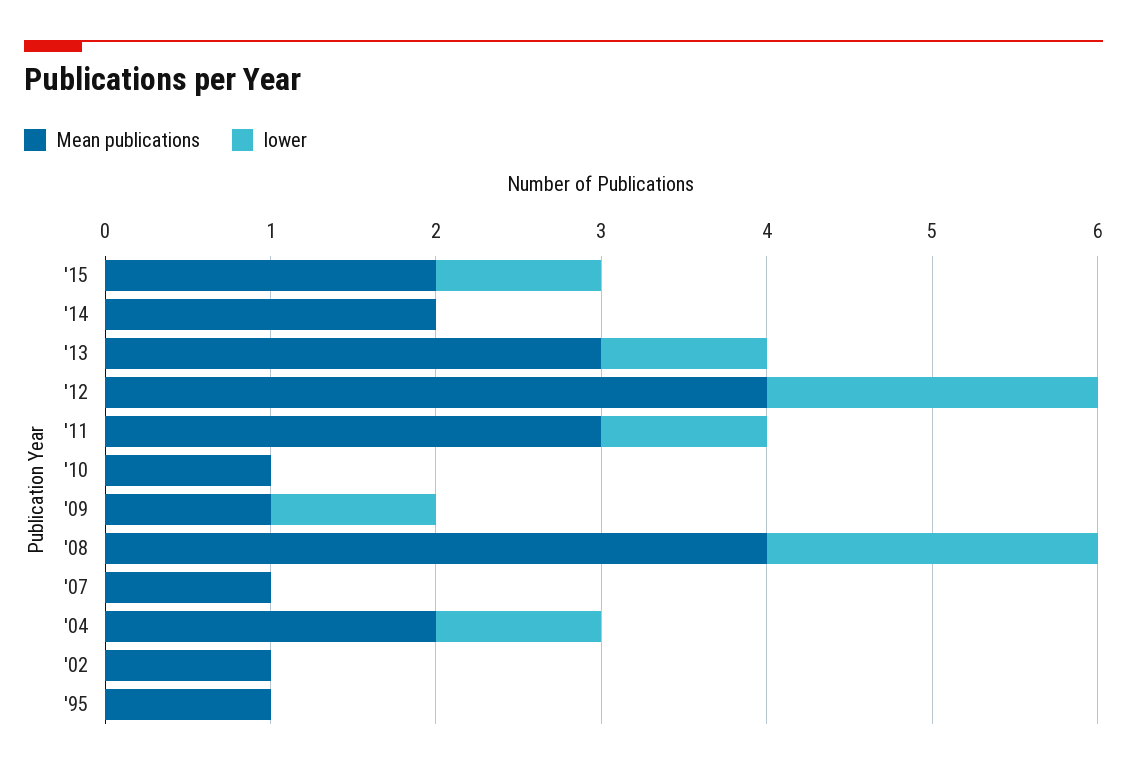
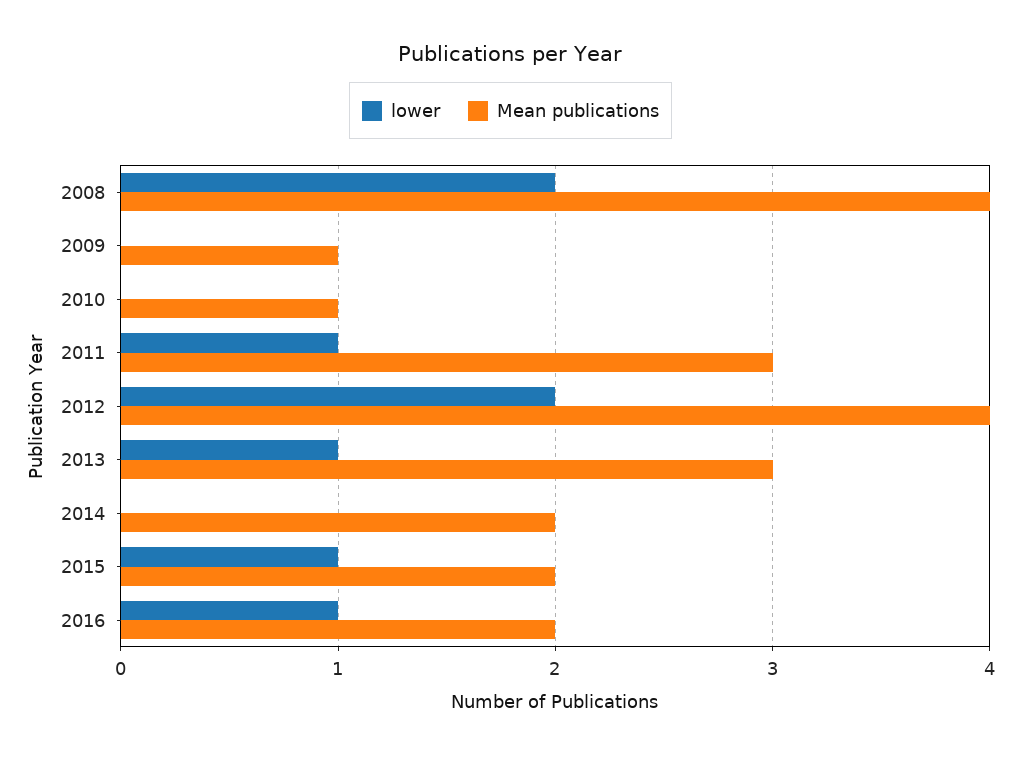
lower, '09: 1 -> 0
Mean publications, '07: 1 -> none
lower, '07: 0 -> none
Mean publications, '04: 2 -> none
lower, '04: 1 -> none
Mean publications, '02: 1 -> none
lower, '02: 0 -> none
Mean publications, '95: 1 -> none
lower, '95: 0 -> none
lower, 2016: none -> 1
Mean publications, 2016: none -> 2

